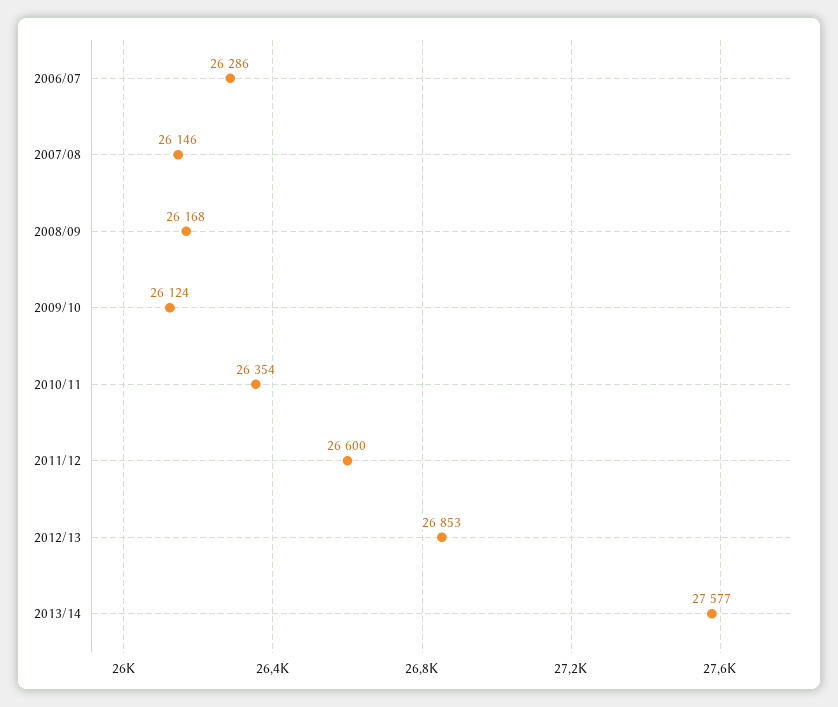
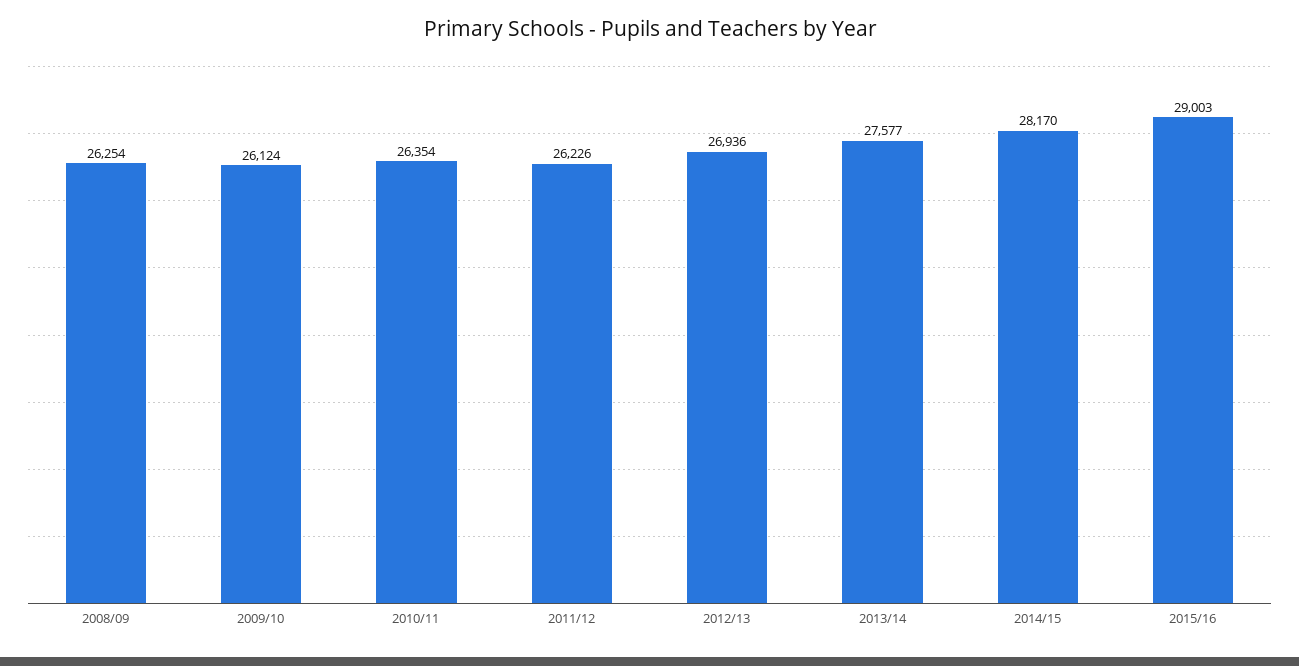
2006/07: 26286 -> none
2007/08: 26146 -> none
2008/09: 26168 -> 26254
2011/12: 26600 -> 26226
2012/13: 26853 -> 26936
2014/15: none -> 28170
2015/16: none -> 29003

